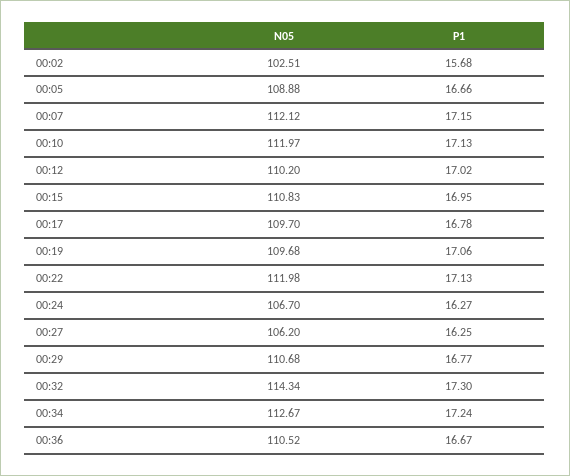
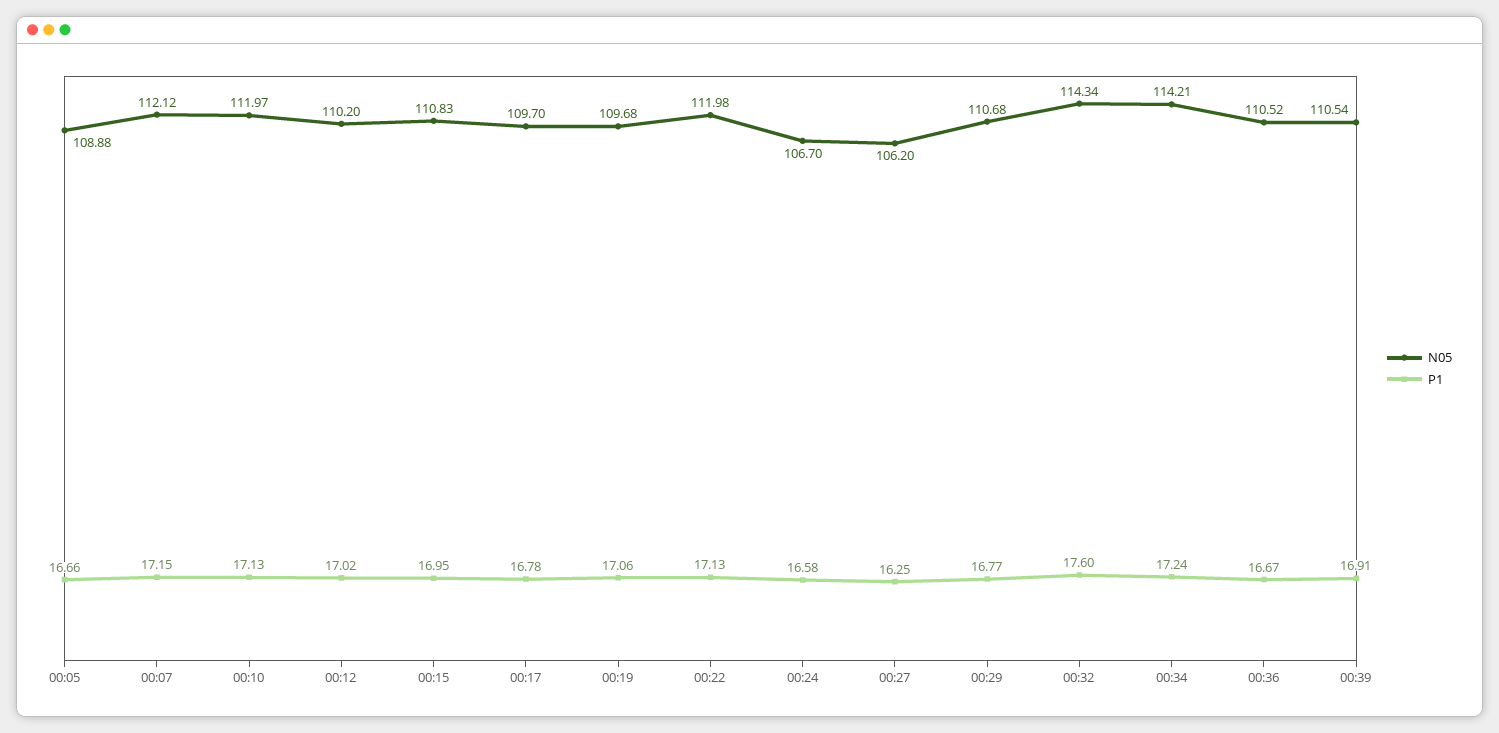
N05, 00:02: 102.51 -> none
P1, 00:02: 15.68 -> none
P1, 00:24: 16.27 -> 16.58
P1, 00:32: 17.3 -> 17.6
N05, 00:34: 112.67 -> 114.21
N05, 00:39: none -> 110.54
P1, 00:39: none -> 16.91

